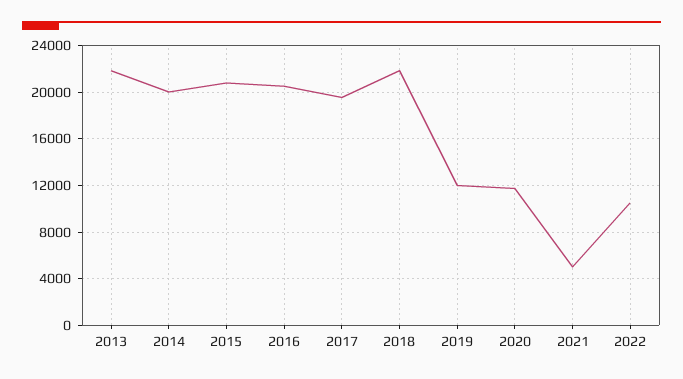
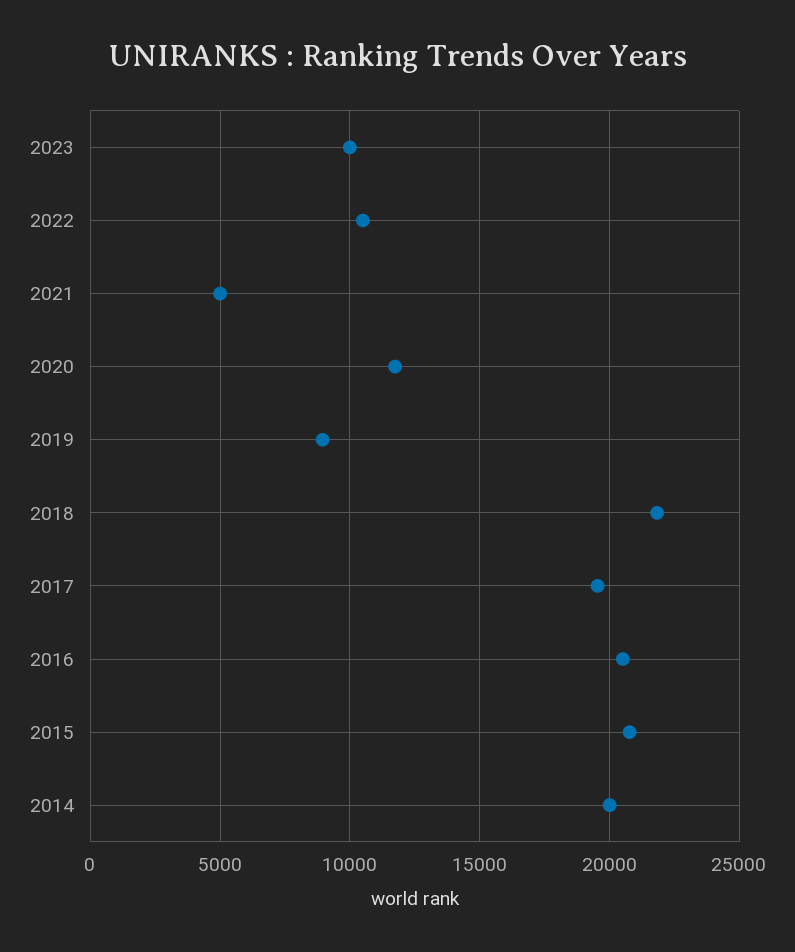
2013: 22000 -> none
2019: 12000 -> 9000
2023: none -> 10000

